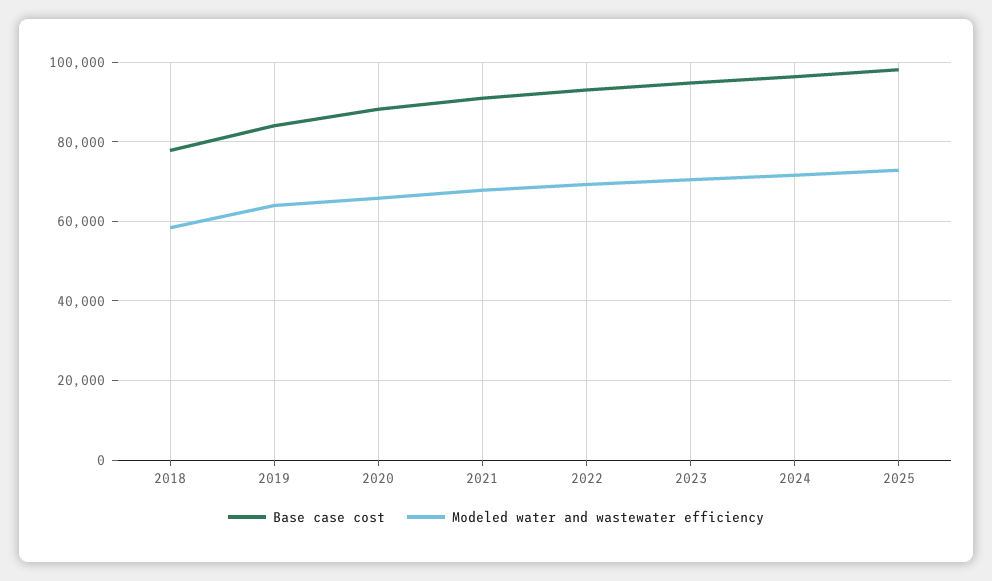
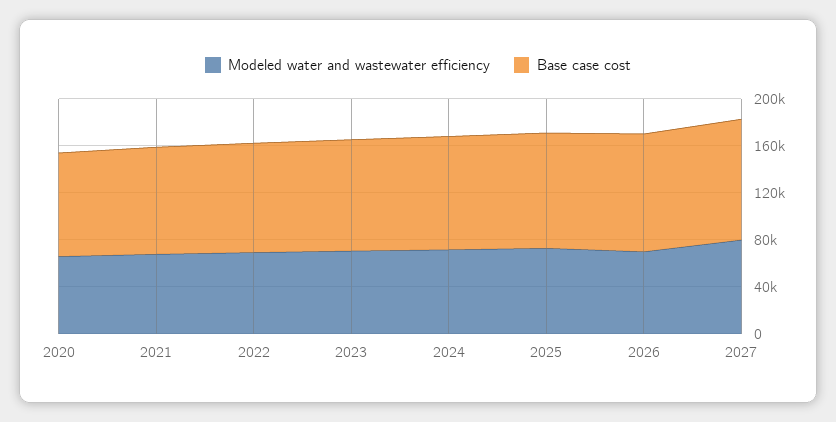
Base case cost, 2018: 78000 -> none
Modeled water and wastewater efficiency, 2018: 58000 -> none
Base case cost, 2019: 84000 -> none
Modeled water and wastewater efficiency, 2019: 64000 -> none
Modeled water and wastewater efficiency, 2026: none -> 70000
Base case cost, 2026: none -> 100000
Modeled water and wastewater efficiency, 2027: none -> 80000
Base case cost, 2027: none -> 100000

